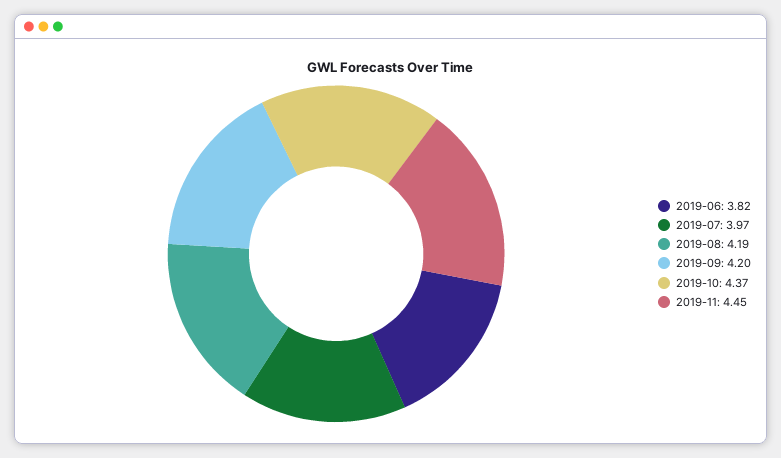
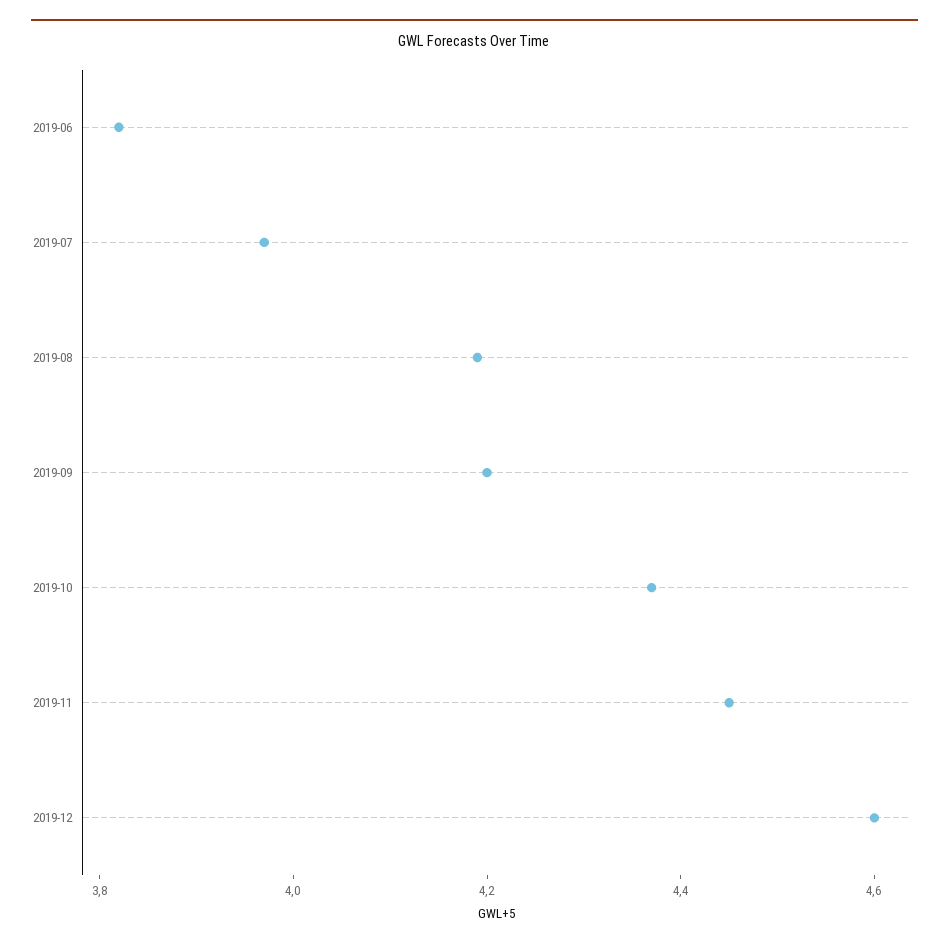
2019-12: none -> 4.6

